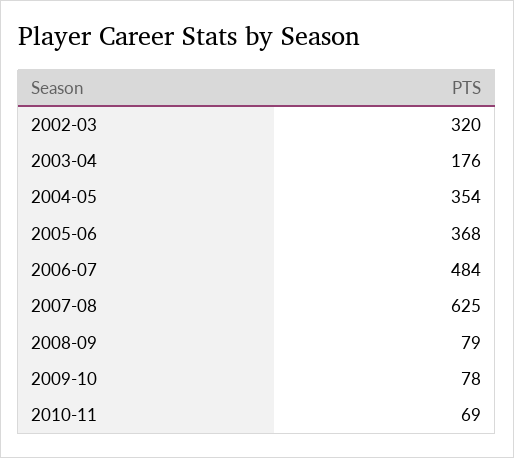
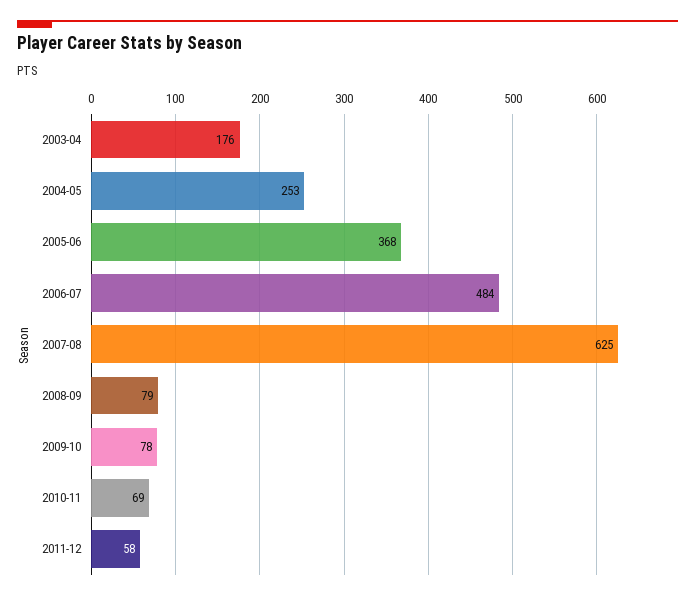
2002-03: 320 -> none
2004-05: 354 -> 253
2011-12: none -> 58

